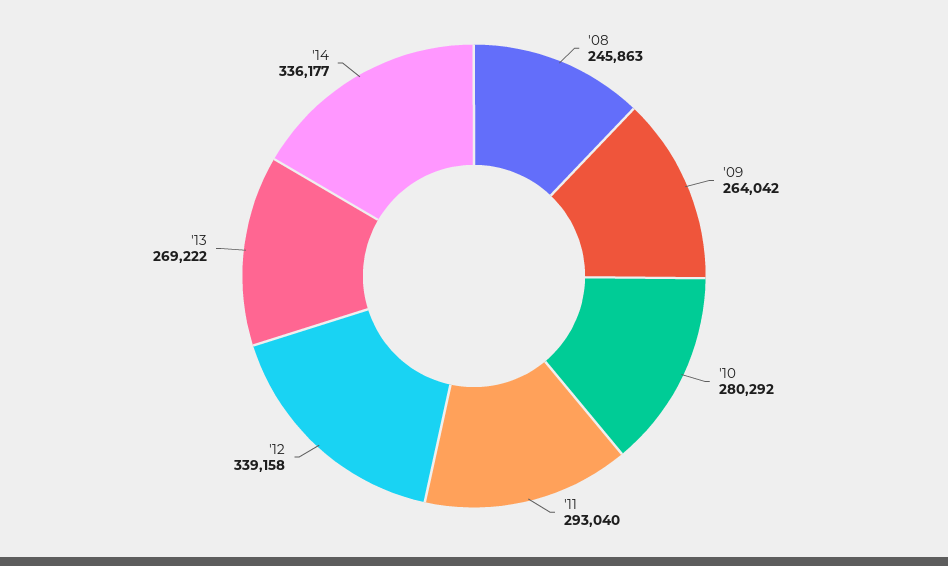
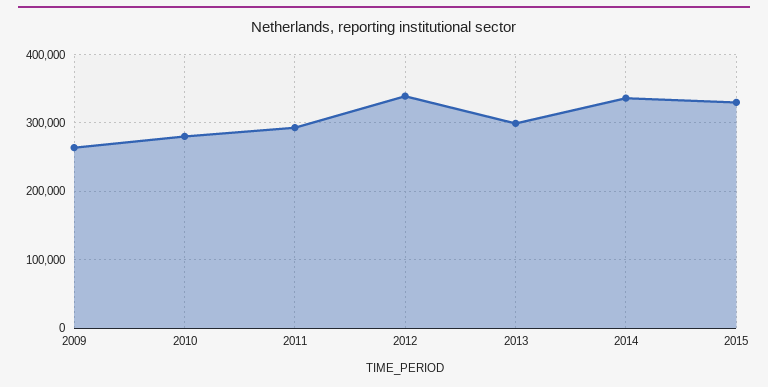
'08: 245863 -> none
'13: 269222 -> 300000
2015: none -> 330000

